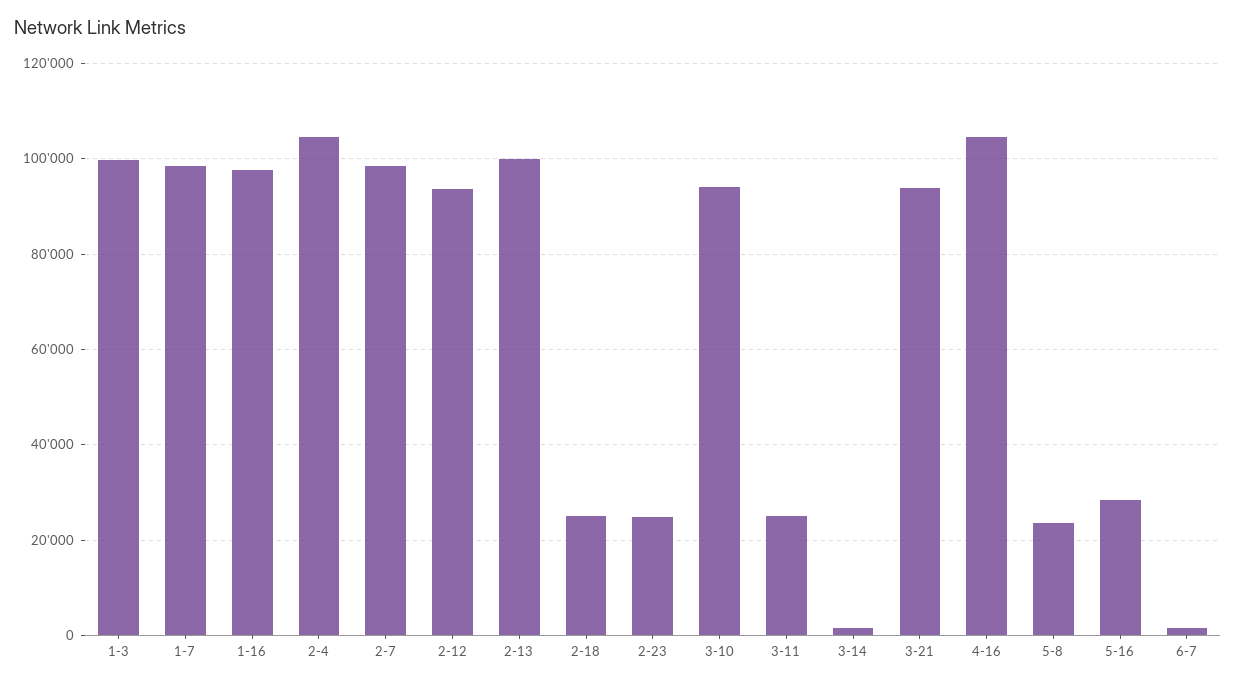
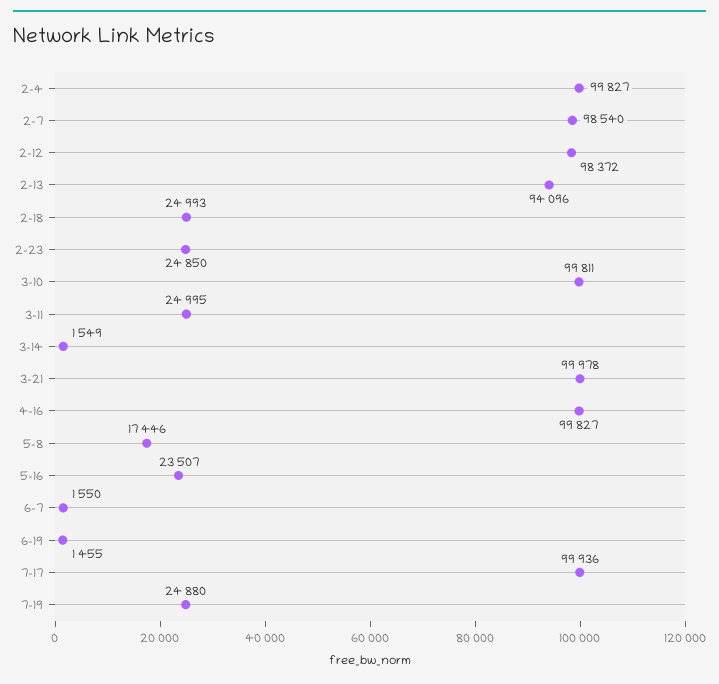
1-3: 100000 -> none
1-7: 98000 -> none
1-16: 98000 -> none
2-4: 104000 -> 99827
2-12: 94000 -> 98372
2-13: 100000 -> 94096
3-10: 94000 -> 99811
3-21: 94000 -> 99978
4-16: 104000 -> 99827
5-8: 24000 -> 17446
5-16: 28000 -> 23507
6-19: none -> 1455
7-17: none -> 99936
7-19: none -> 24880

